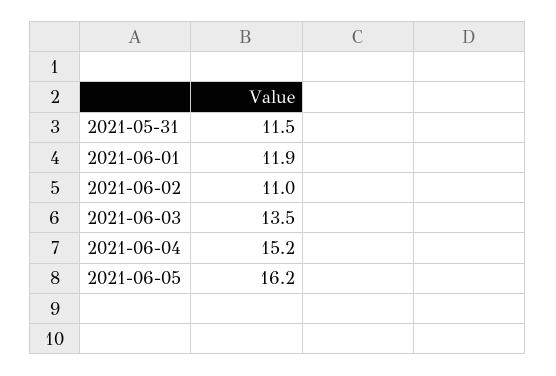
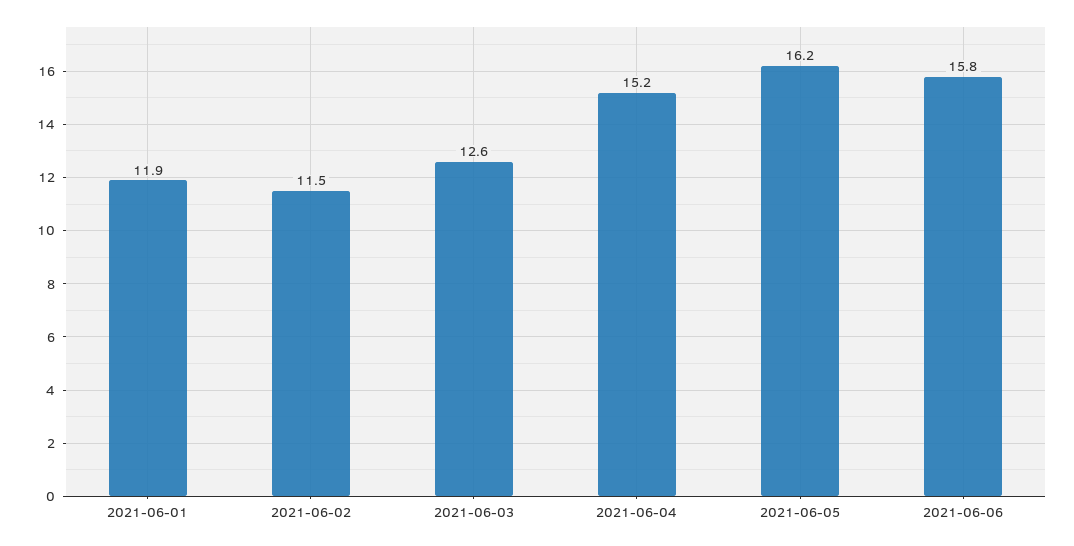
2021-05-31: 11.5 -> none
2021-06-02: 11 -> 11.5
2021-06-03: 13.5 -> 12.6
2021-06-06: none -> 15.8

